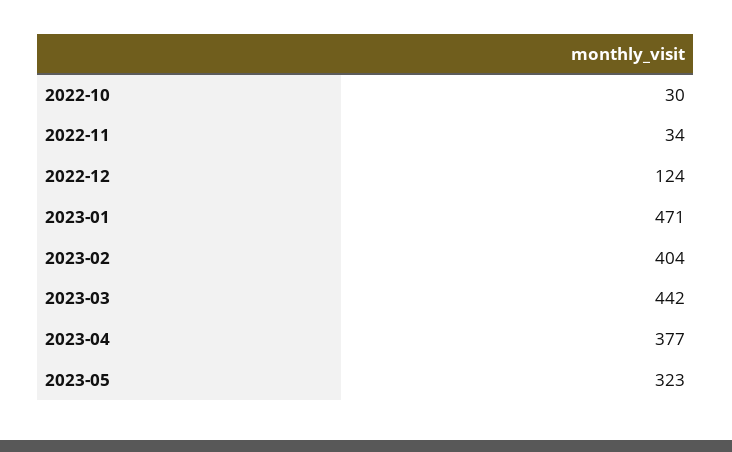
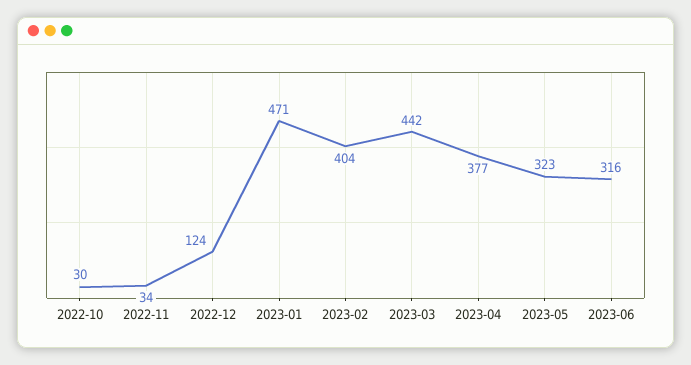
2023-06: none -> 316

